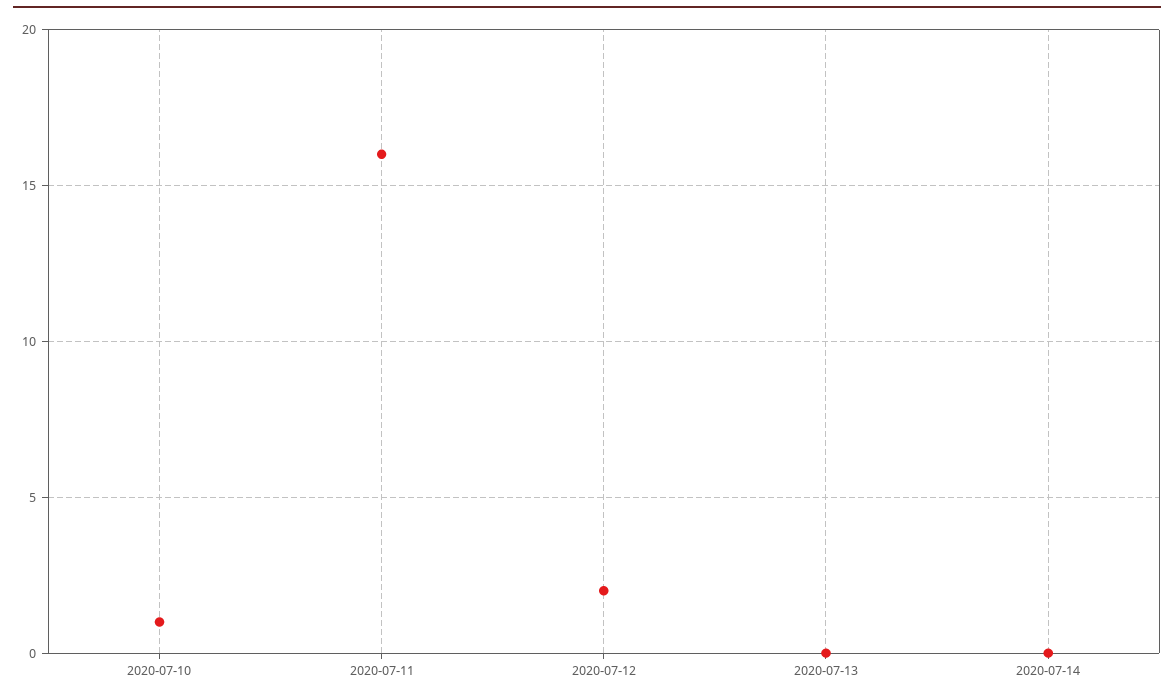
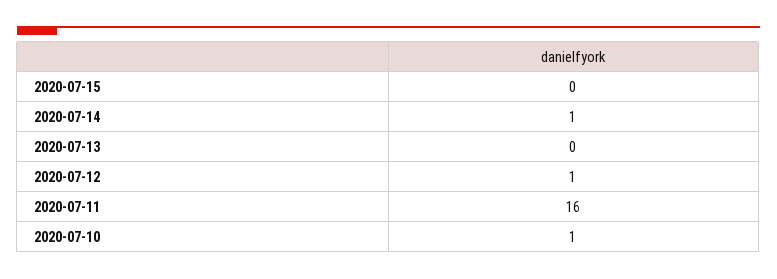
2020-07-12: 2 -> 1
2020-07-14: 0 -> 1
2020-07-15: none -> 0

